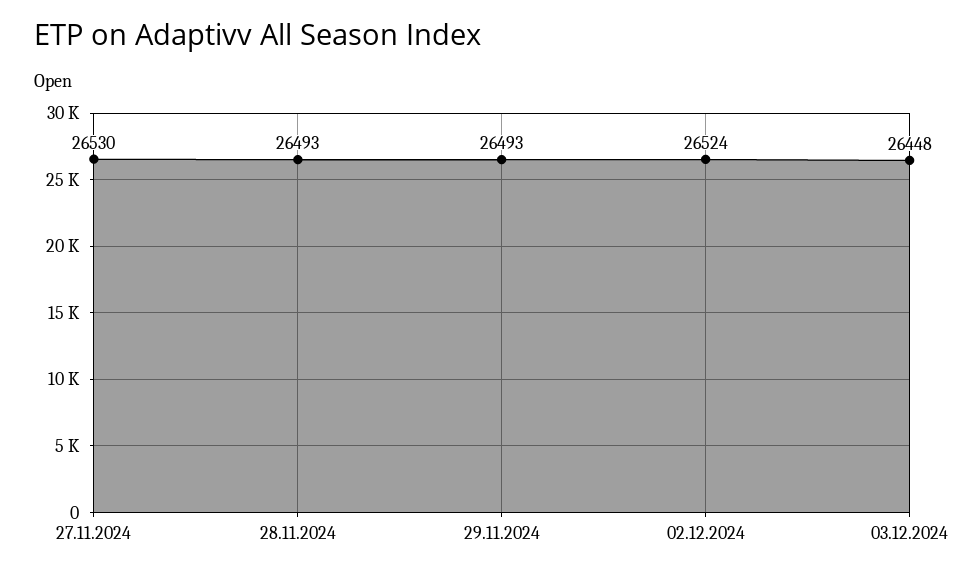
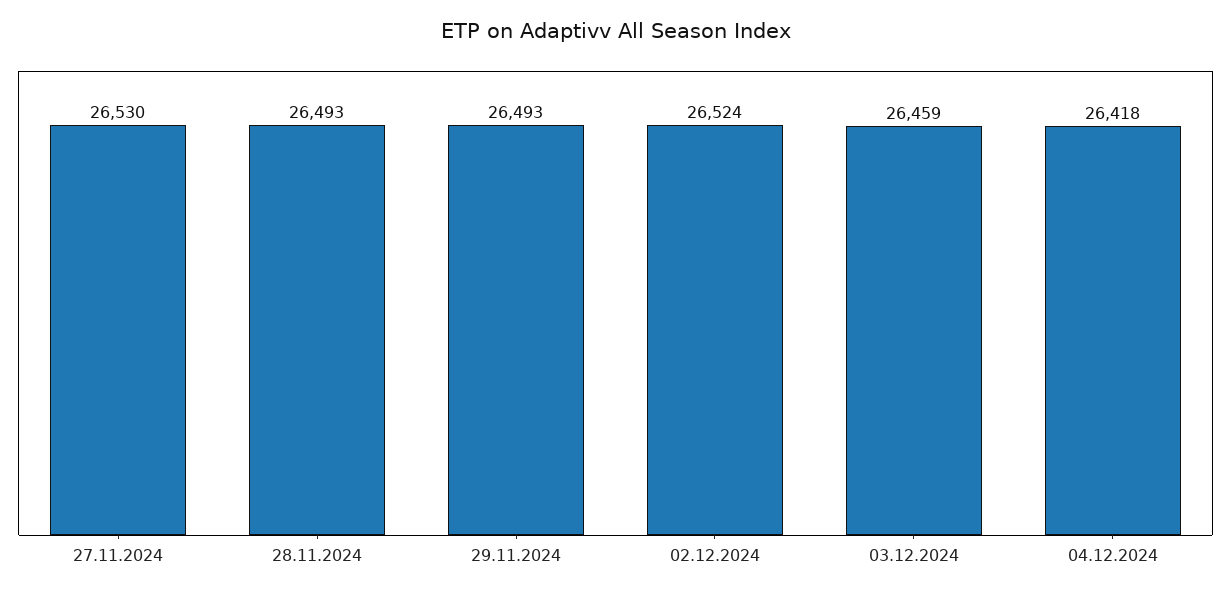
03.12.2024: 26448 -> 26459
04.12.2024: none -> 26418

